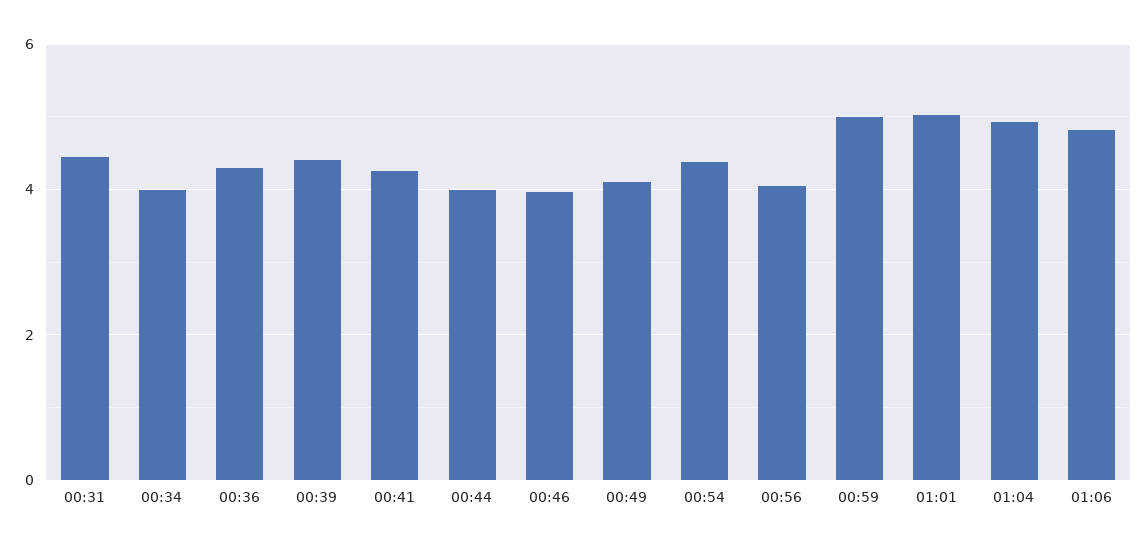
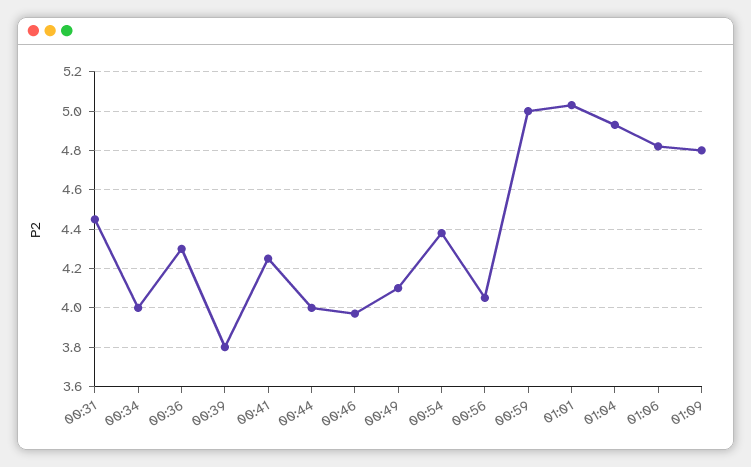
00:39: 4.4 -> 3.8
01:09: none -> 4.8

